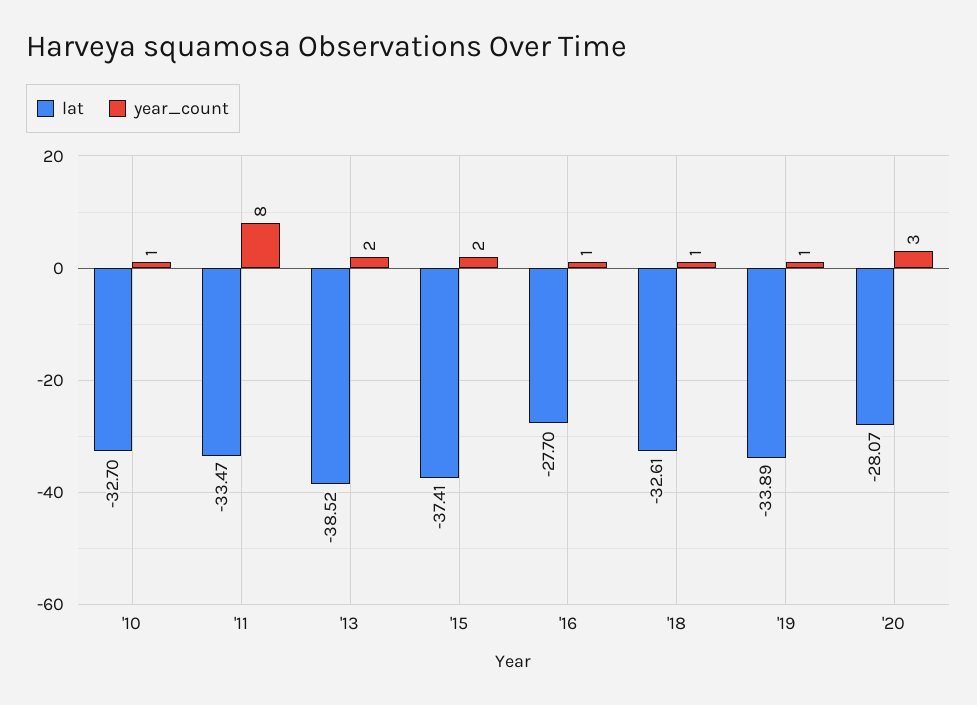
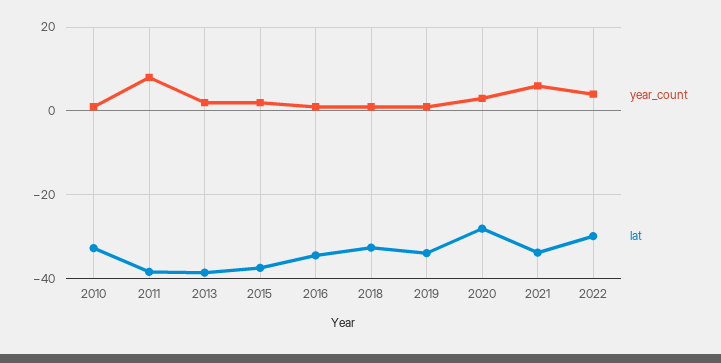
lat, '11: -33.47 -> -38
lat, '16: -27.7 -> -34
year_count, 2021: none -> 6
lat, 2021: none -> -34
year_count, 2022: none -> 4
lat, 2022: none -> -30

